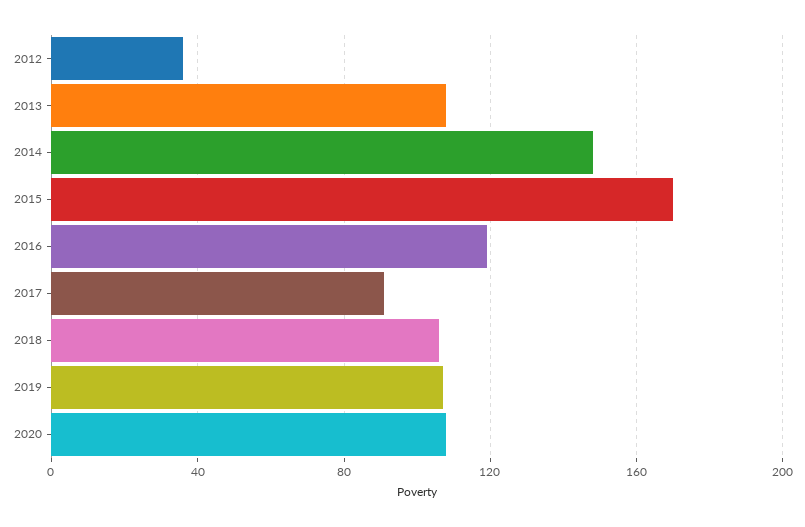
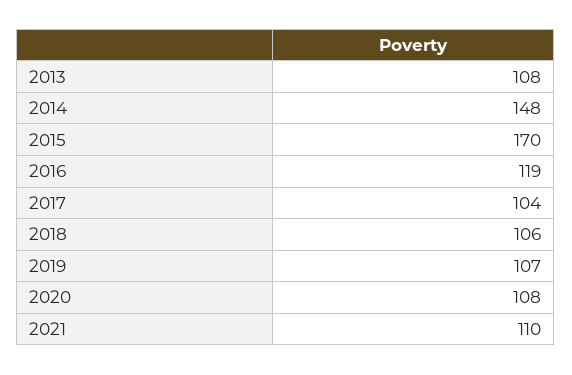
2012: 35 -> none
2017: 90 -> 104
2021: none -> 110

